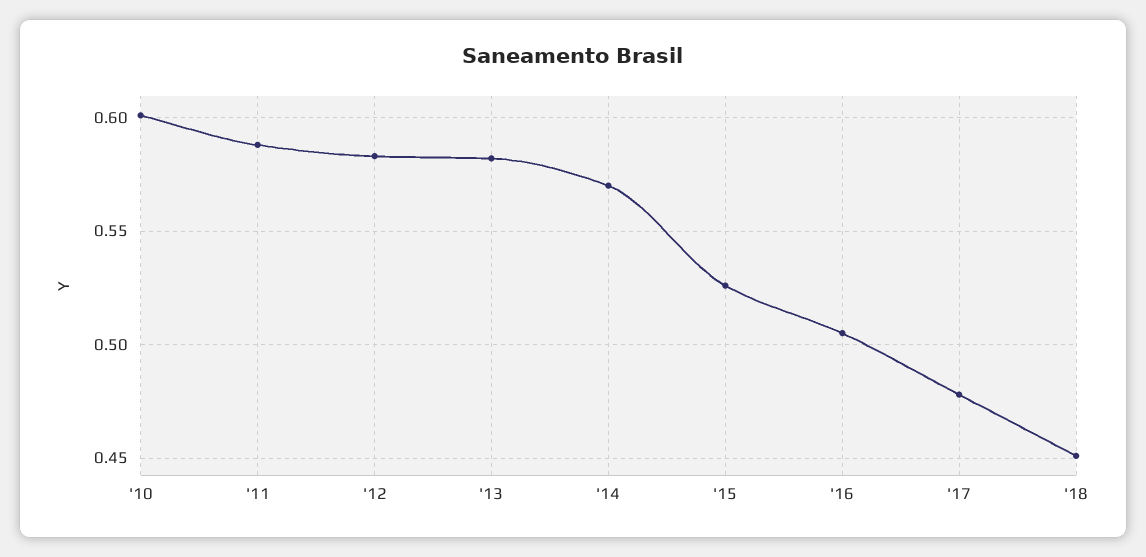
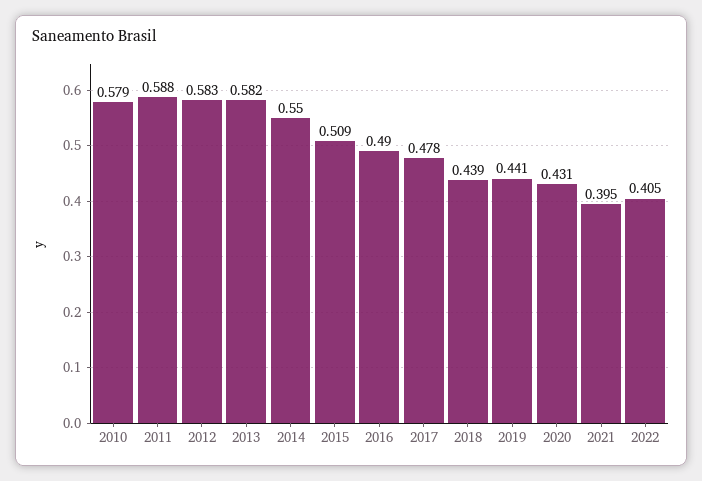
'10: 0.6 -> 0.579
'14: 0.57 -> 0.55
'15: 0.525 -> 0.509
'16: 0.505 -> 0.49
'18: 0.45 -> 0.439
2019: none -> 0.441
2020: none -> 0.431
2021: none -> 0.395
2022: none -> 0.405

